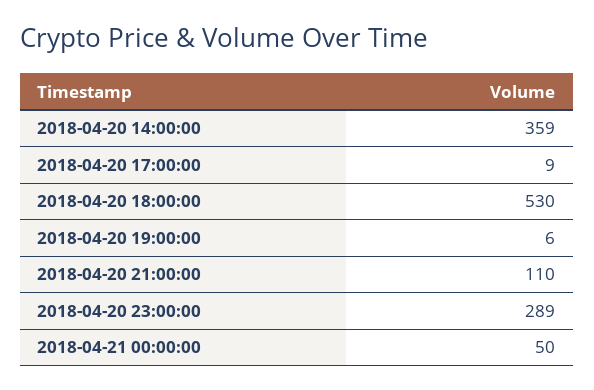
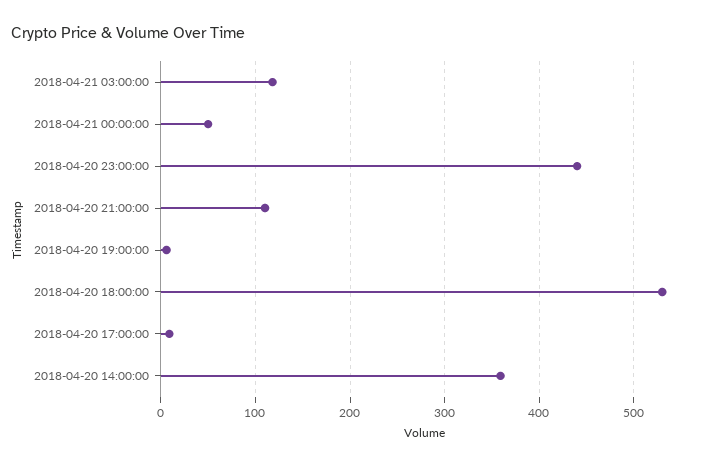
2018-04-20 23:00:00: 289 -> 440
2018-04-21 03:00:00: none -> 120

